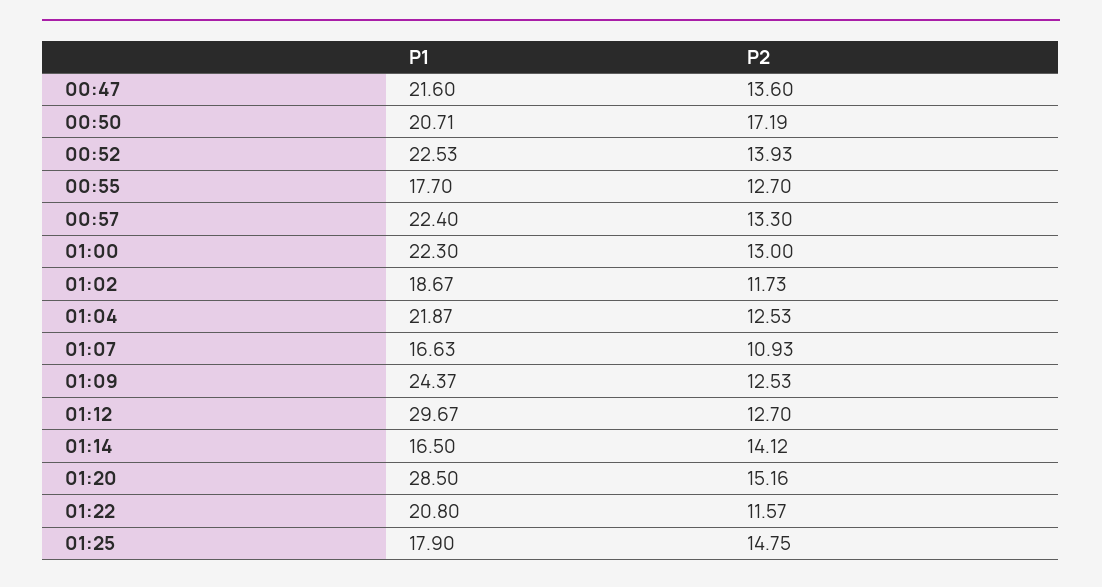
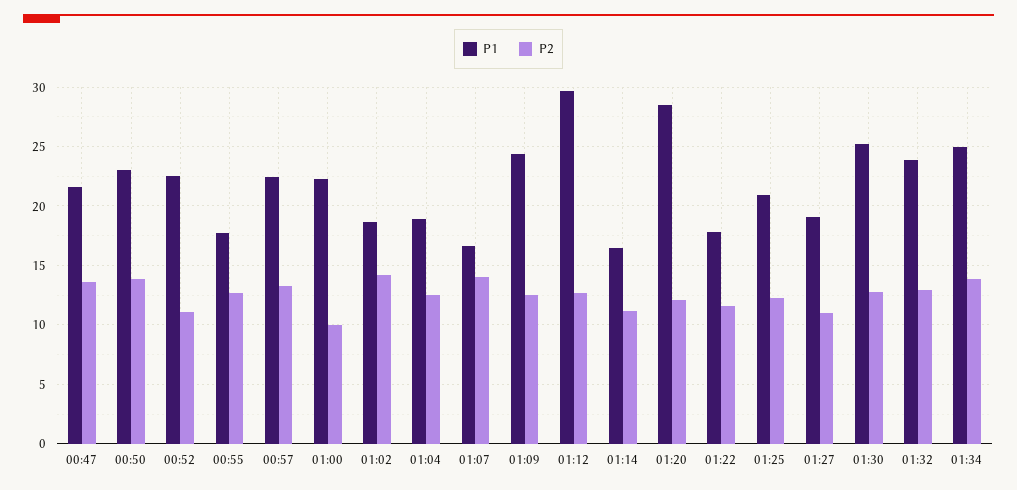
P1, 00:50: 20.71 -> 23
P2, 00:50: 17.19 -> 14
P2, 00:52: 13.93 -> 11
P2, 01:00: 13 -> 10
P2, 01:02: 11.73 -> 14
P1, 01:04: 21.87 -> 19
P2, 01:07: 10.93 -> 14
P2, 01:14: 14.12 -> 11
P2, 01:20: 15.16 -> 12
P1, 01:22: 20.8 -> 18
P1, 01:25: 17.9 -> 21
P2, 01:25: 14.75 -> 12
P1, 01:27: none -> 19
P2, 01:27: none -> 11
P1, 01:30: none -> 25
P2, 01:30: none -> 13
P1, 01:32: none -> 24
P2, 01:32: none -> 13
P1, 01:34: none -> 25
P2, 01:34: none -> 14

